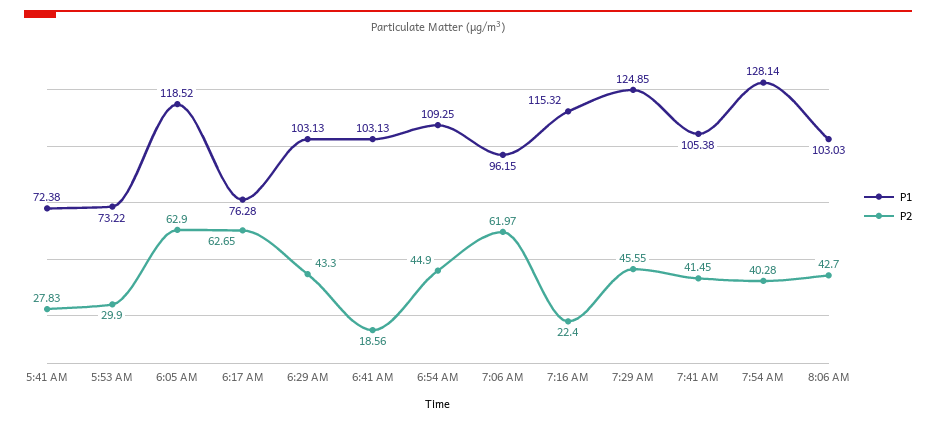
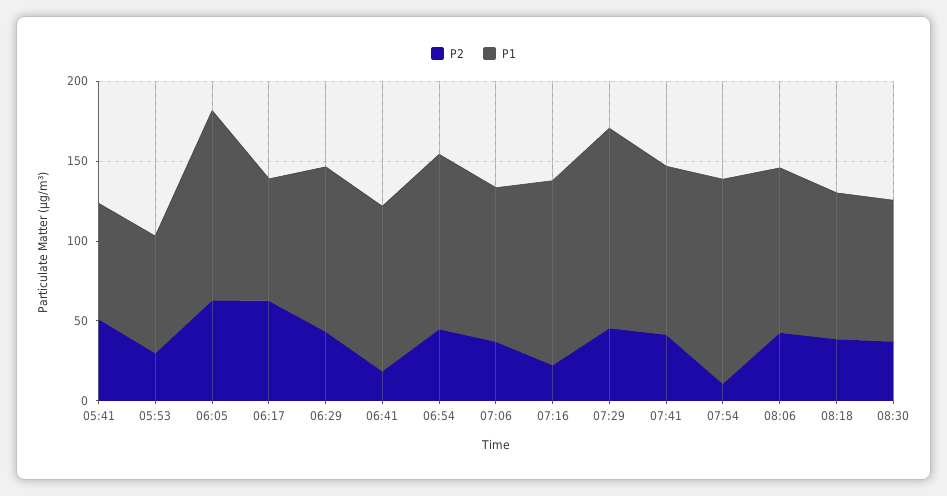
P2, 5:41 AM: 27.83 -> 50
P2, 7:06 AM: 61.97 -> 40
P2, 7:54 AM: 40.28 -> 10
P2, 08:18: none -> 40
P1, 08:18: none -> 90
P2, 08:30: none -> 40
P1, 08:30: none -> 90

